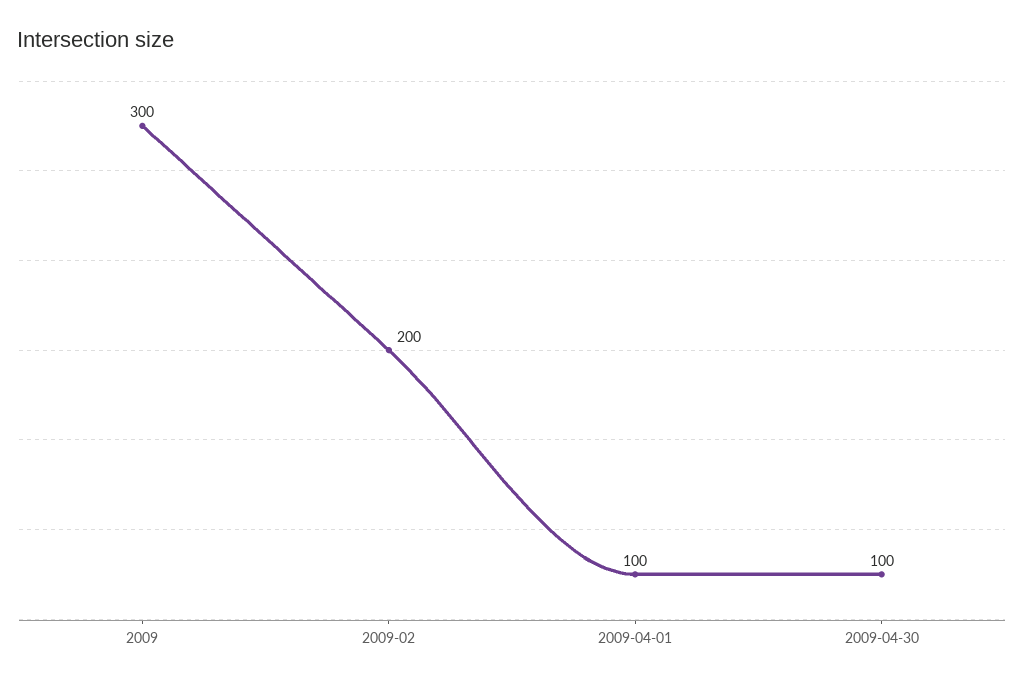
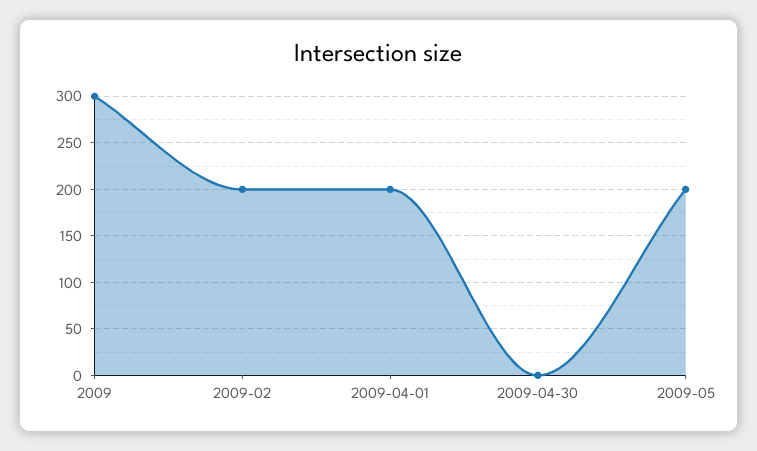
2009-04-01: 100 -> 200
2009-04-30: 100 -> 0
2009-05: none -> 200

